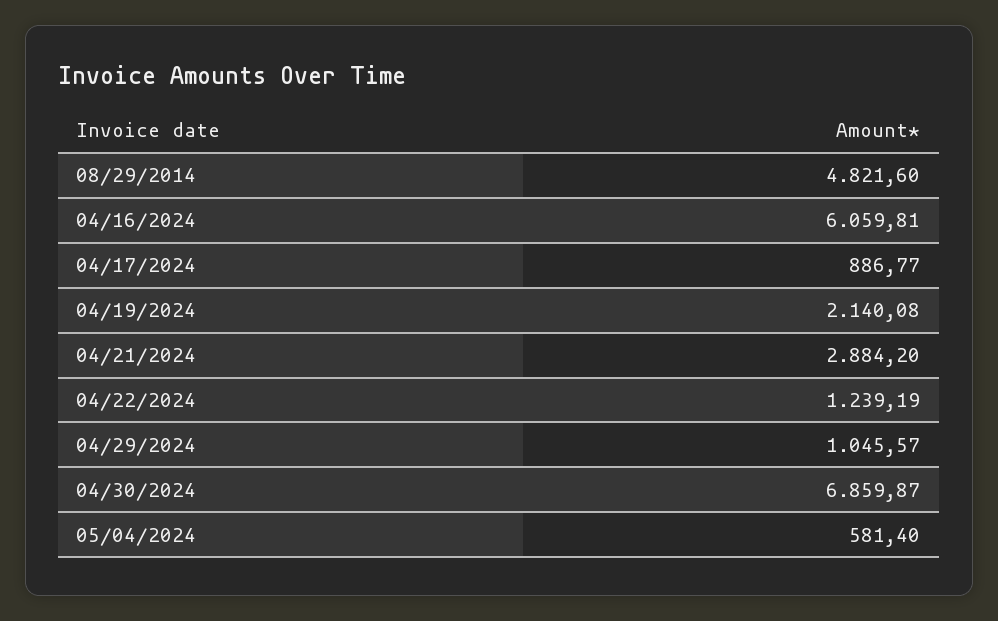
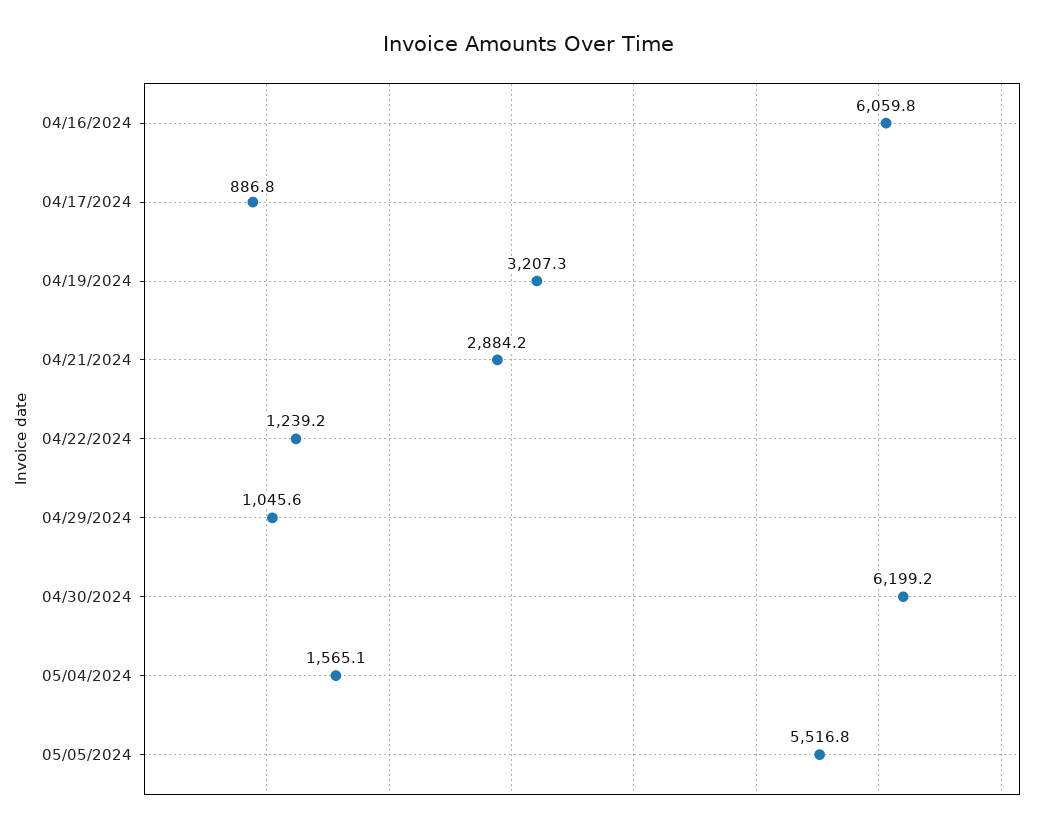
08/29/2014: 4821.6 -> none
04/19/2024: 2140.08 -> 3207.3
04/30/2024: 6859.87 -> 6199.2
05/04/2024: 581.4 -> 1565.1
05/05/2024: none -> 5516.8

